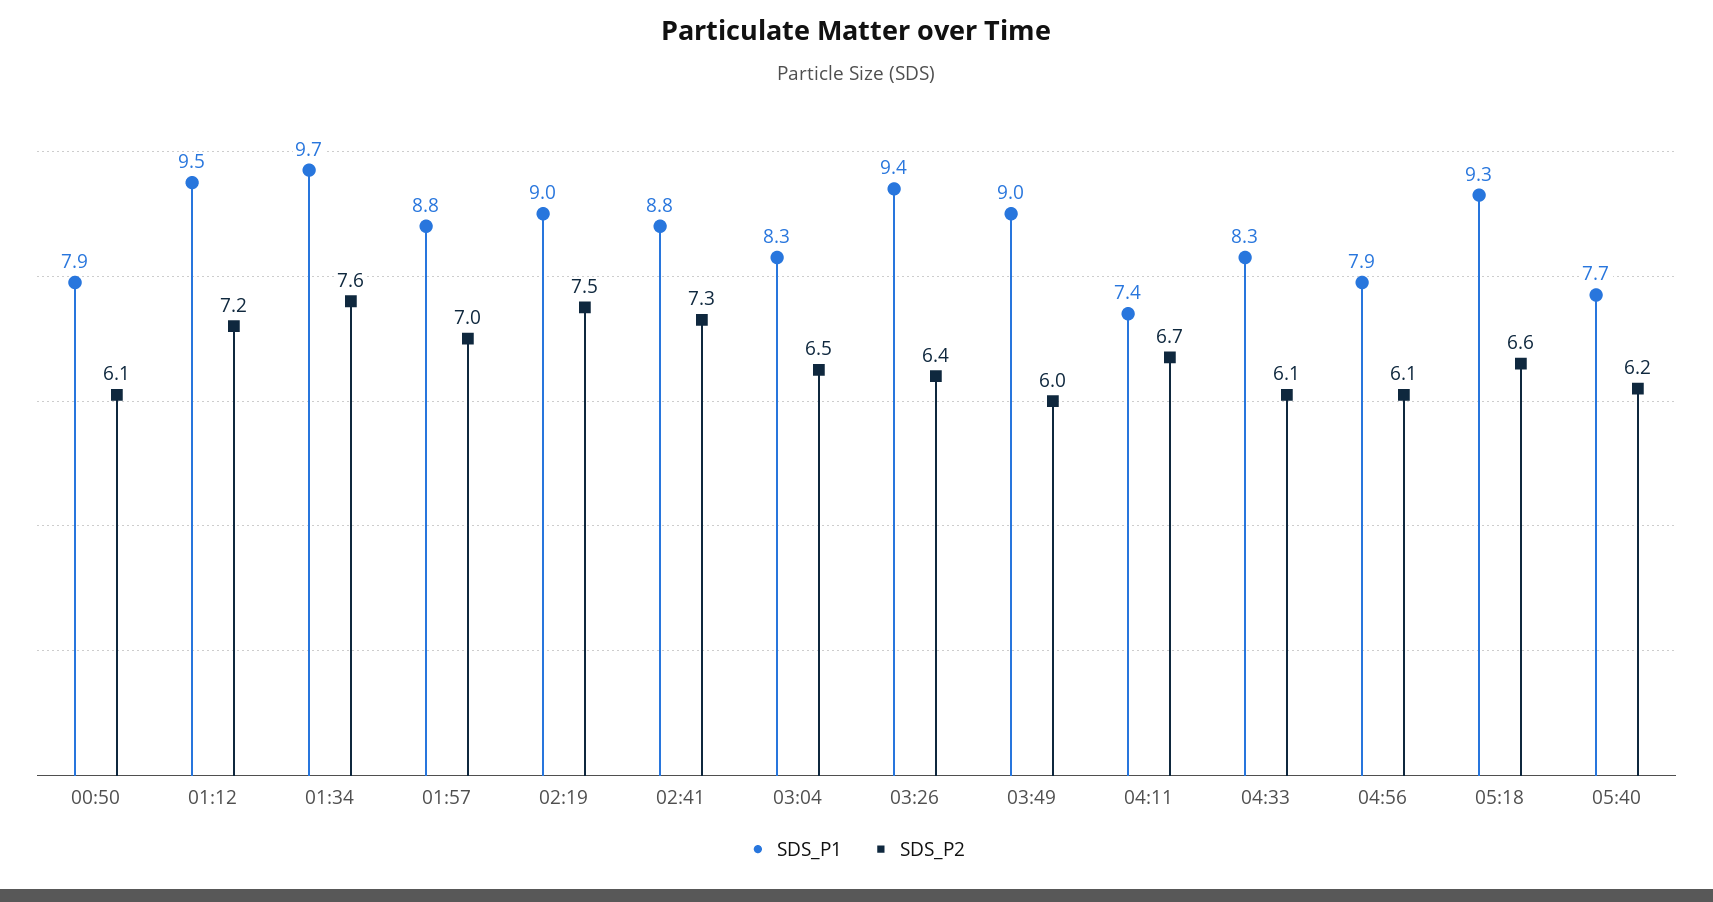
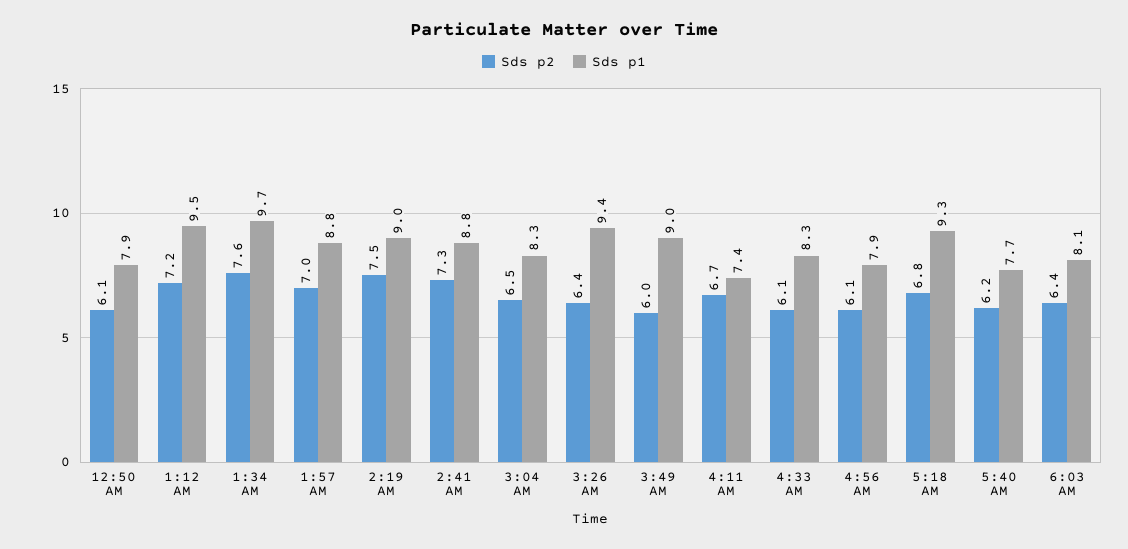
SDS_P2, 05:18: 6.6 -> 6.8
SDS_P2, 6:03 AM: none -> 6.4
SDS_P1, 6:03 AM: none -> 8.1

